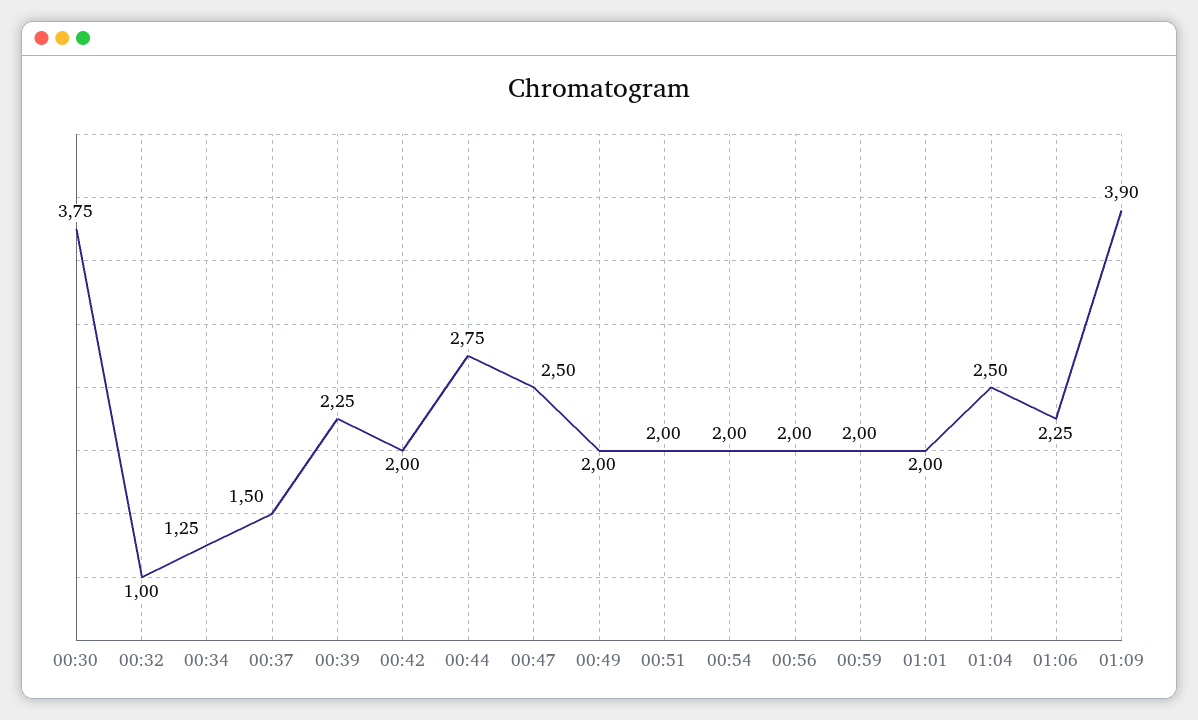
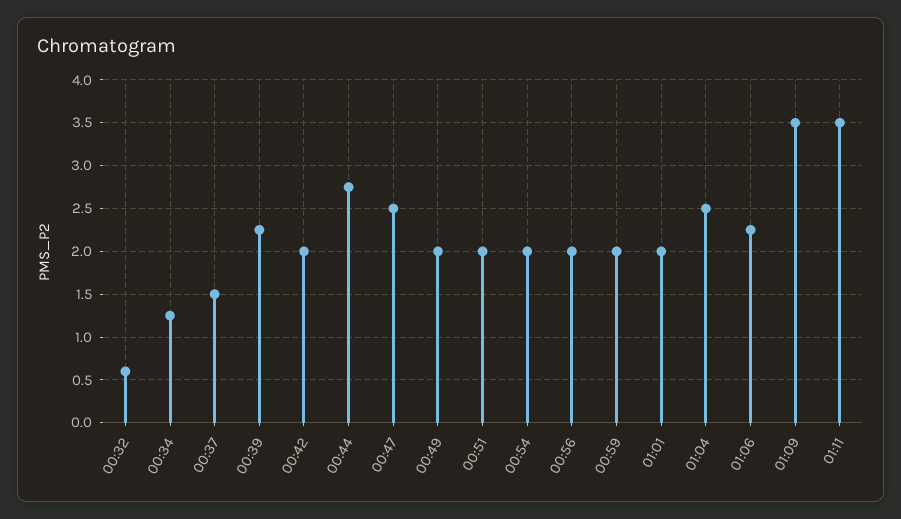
00:30: 3.75 -> none
00:32: 1 -> 0.6
01:09: 3.9 -> 3.5
01:11: none -> 3.5

